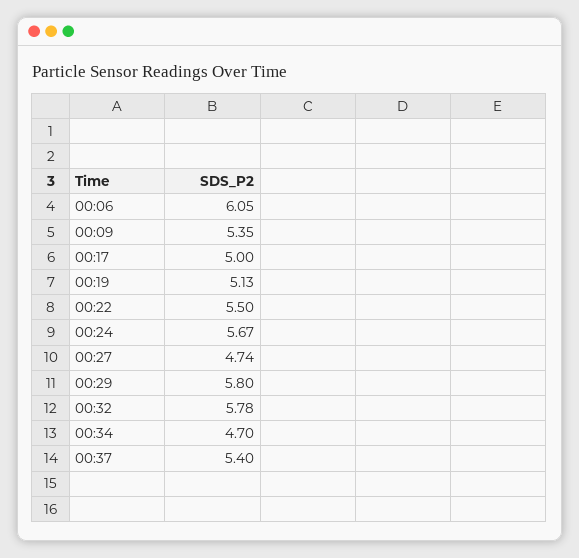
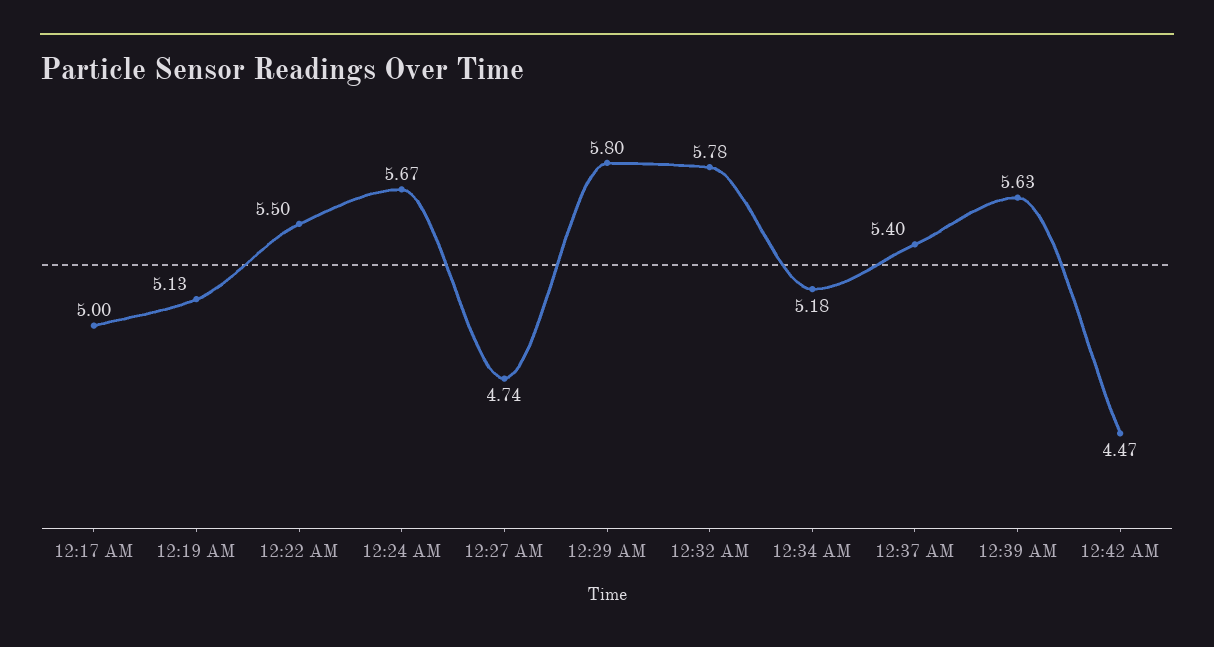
00:06: 6.05 -> none
00:09: 5.35 -> none
00:34: 4.7 -> 5.18
12:39 AM: none -> 5.63
12:42 AM: none -> 4.47

